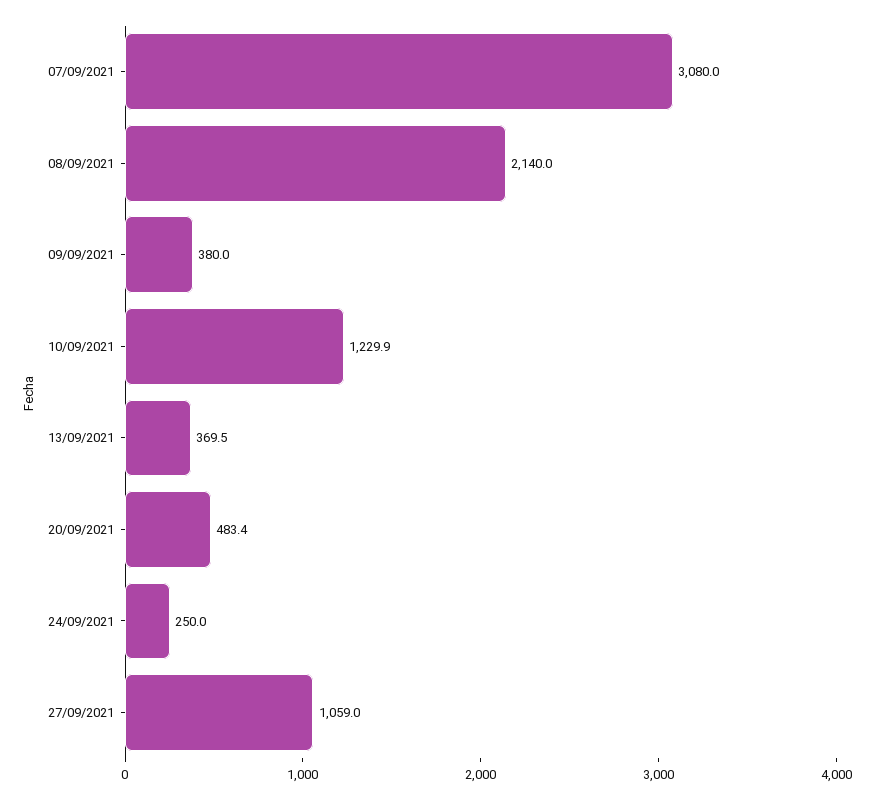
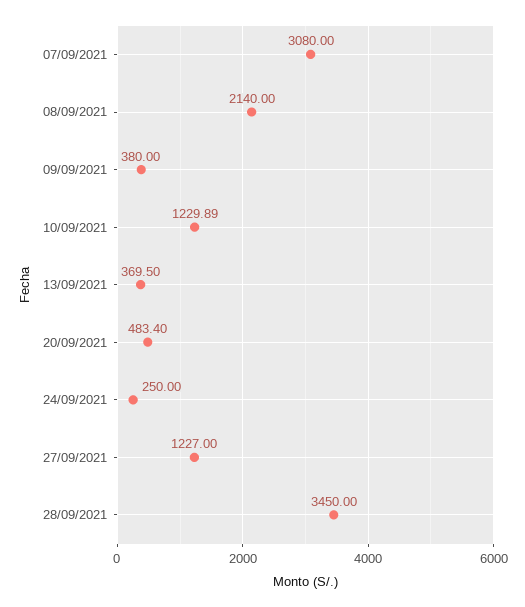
27/09/2021: 1059 -> 1227
28/09/2021: none -> 3450

